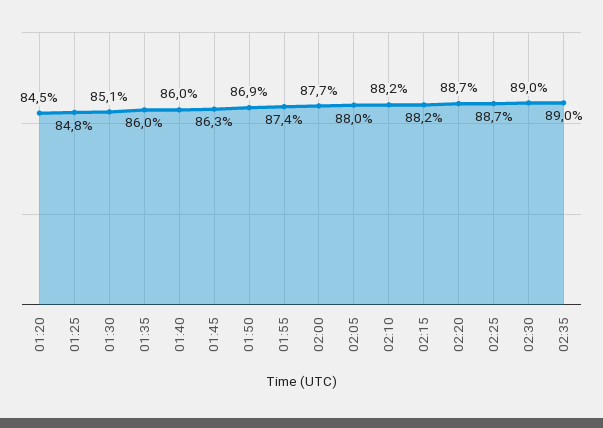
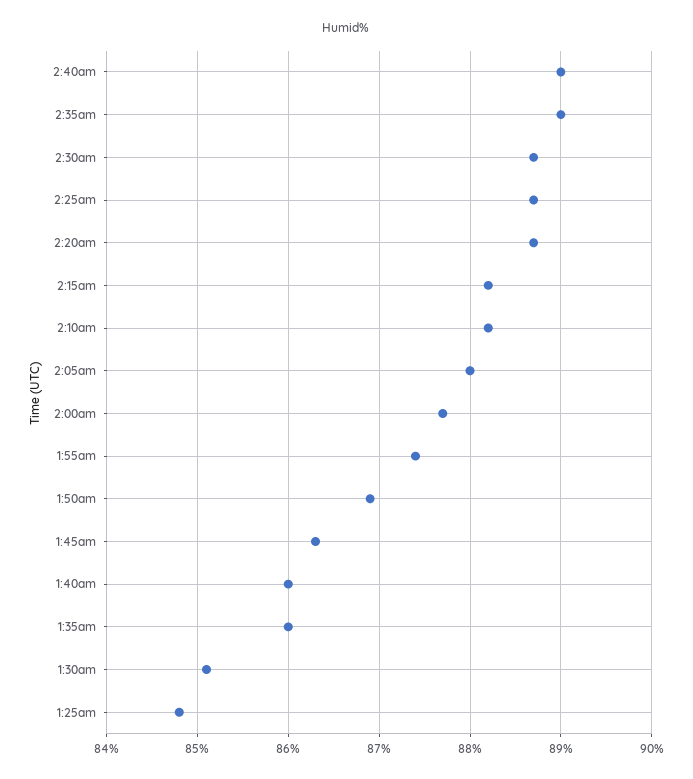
01:20: 84.5 -> none
02:30: 89 -> 88.7
2:40am: none -> 89

